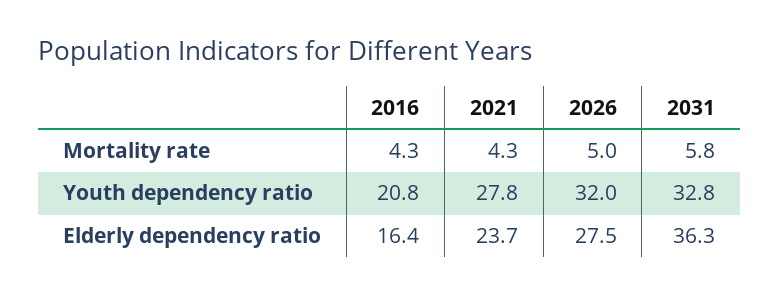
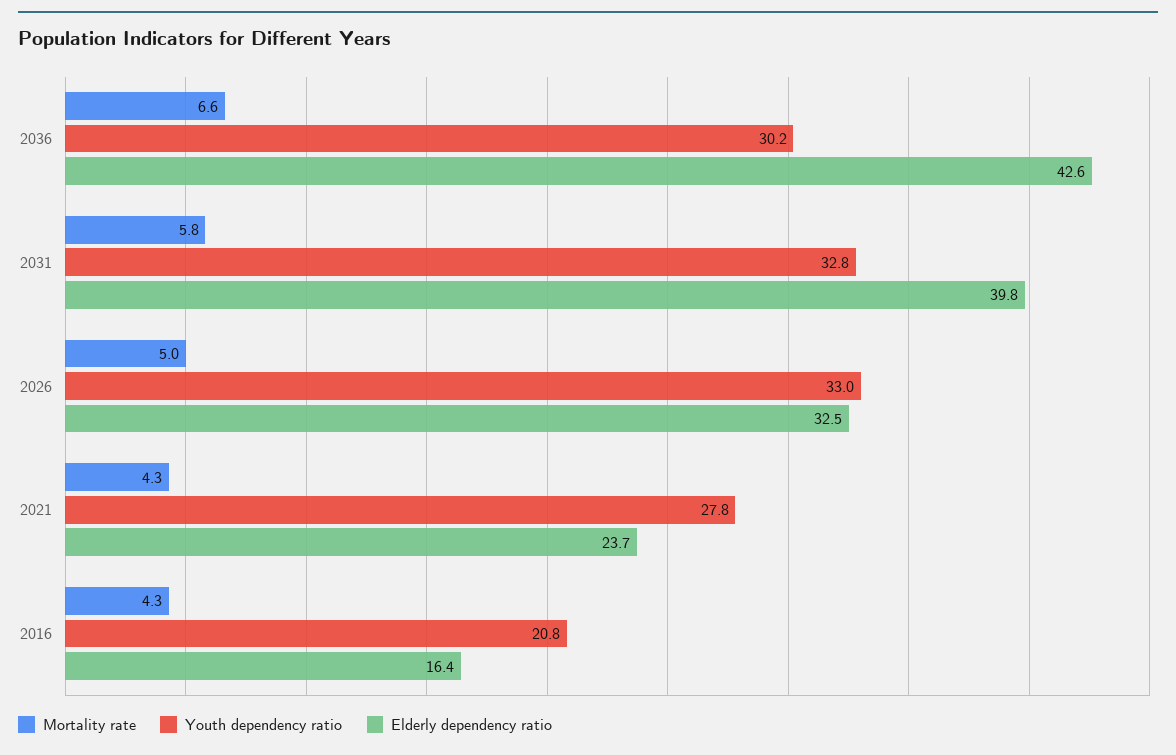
Youth dependency ratio, 2026: 32 -> 33
Elderly dependency ratio, 2026: 27.5 -> 32.5
Elderly dependency ratio, 2031: 36.3 -> 39.8
Mortality rate, 2036: none -> 6.6
Youth dependency ratio, 2036: none -> 30.2
Elderly dependency ratio, 2036: none -> 42.6

